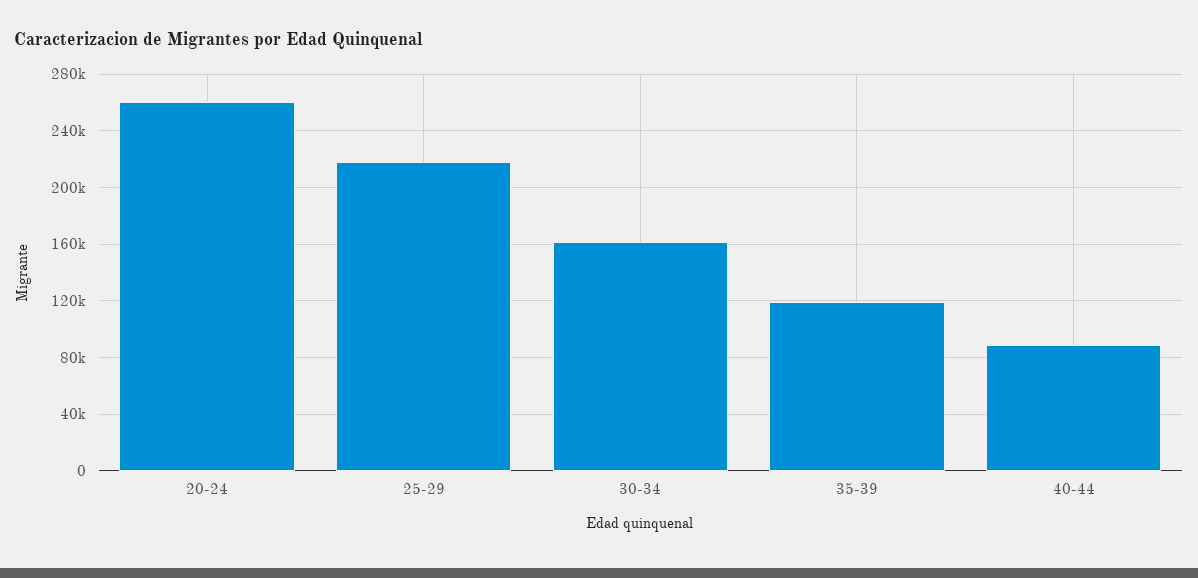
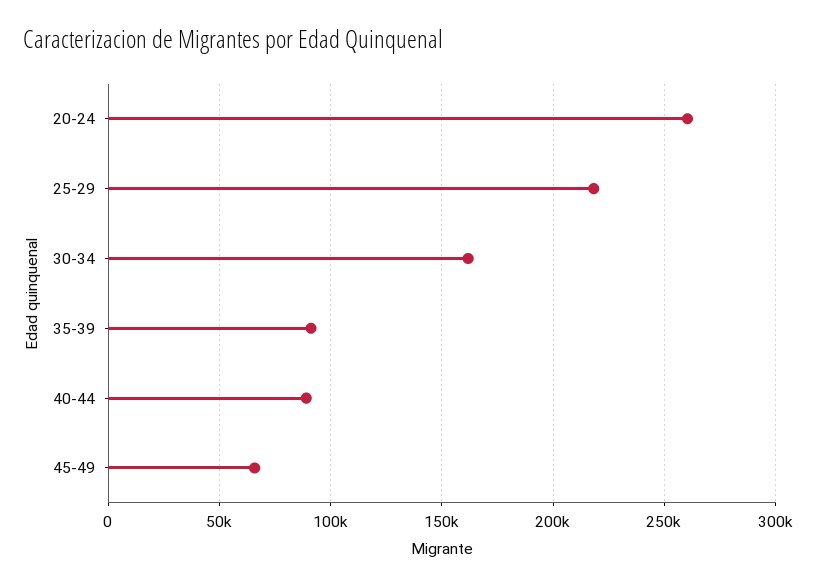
35-39: 120000 -> 90000
45-49: none -> 65000

